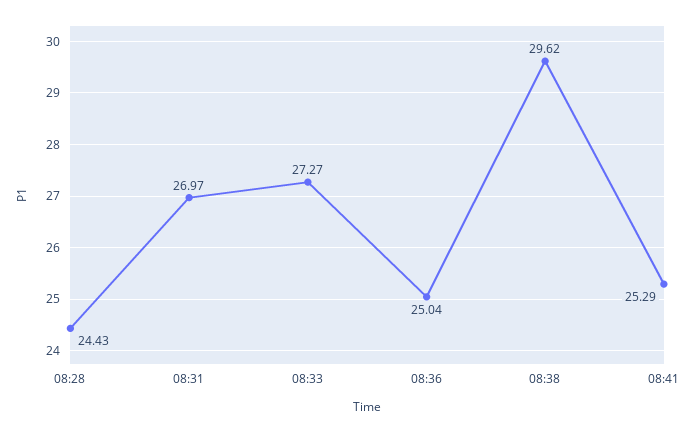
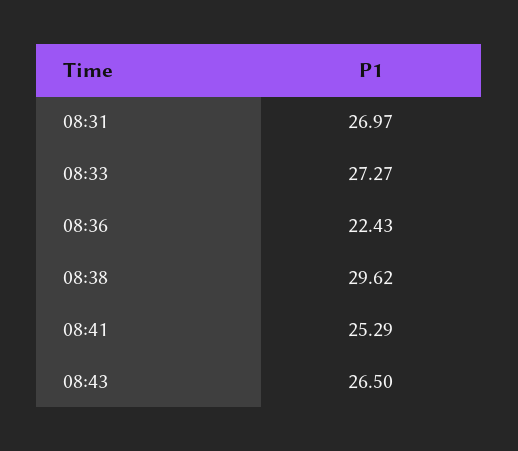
08:28: 24.43 -> none
08:36: 25.04 -> 22.43
08:43: none -> 26.5

